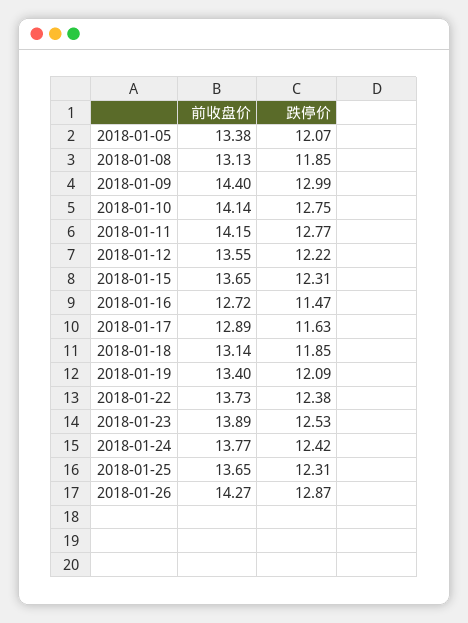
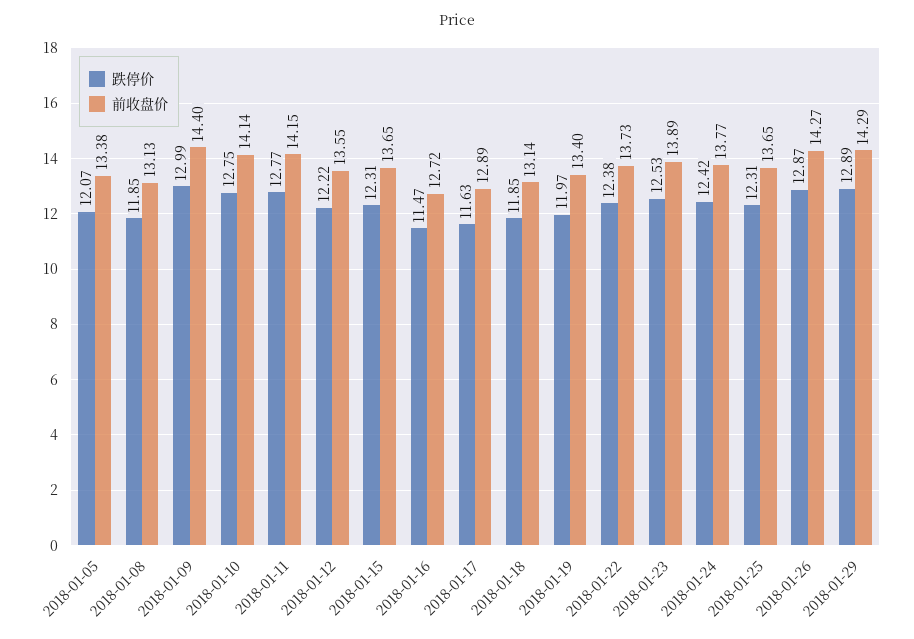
跌停价, 2018-01-19: 12.09 -> 11.97
跌停价, 2018-01-29: none -> 12.89
前收盘价, 2018-01-29: none -> 14.29

